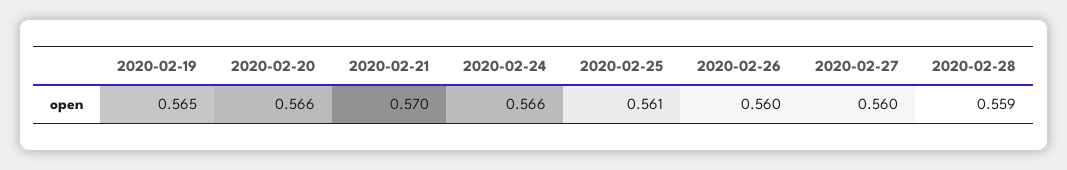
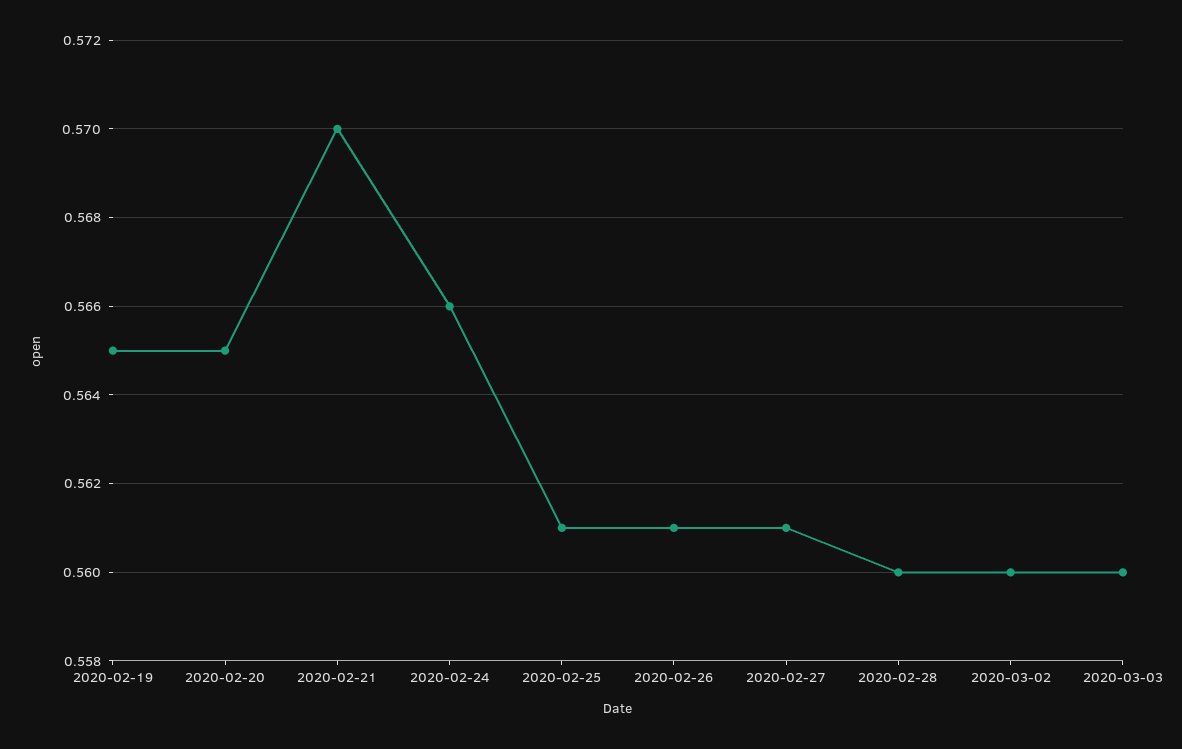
2020-02-20: 0.566 -> 0.565
2020-02-26: 0.56 -> 0.561
2020-02-27: 0.56 -> 0.561
2020-02-28: 0.559 -> 0.56
2020-03-02: none -> 0.56
2020-03-03: none -> 0.56

